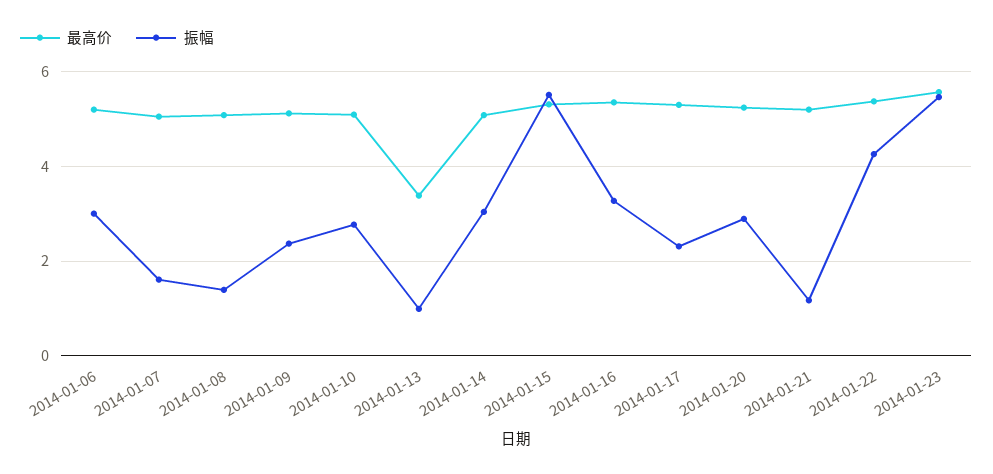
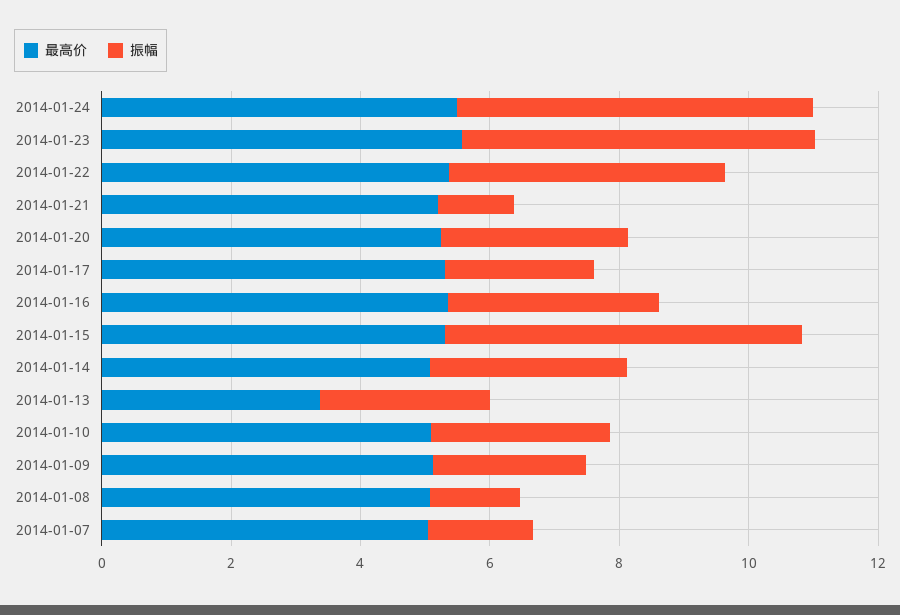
最高价, 2014-01-06: 5.2 -> none
振幅, 2014-01-06: 3 -> none
振幅, 2014-01-13: 1 -> 2.5
最高价, 2014-01-24: none -> 5.5
振幅, 2014-01-24: none -> 5.5

